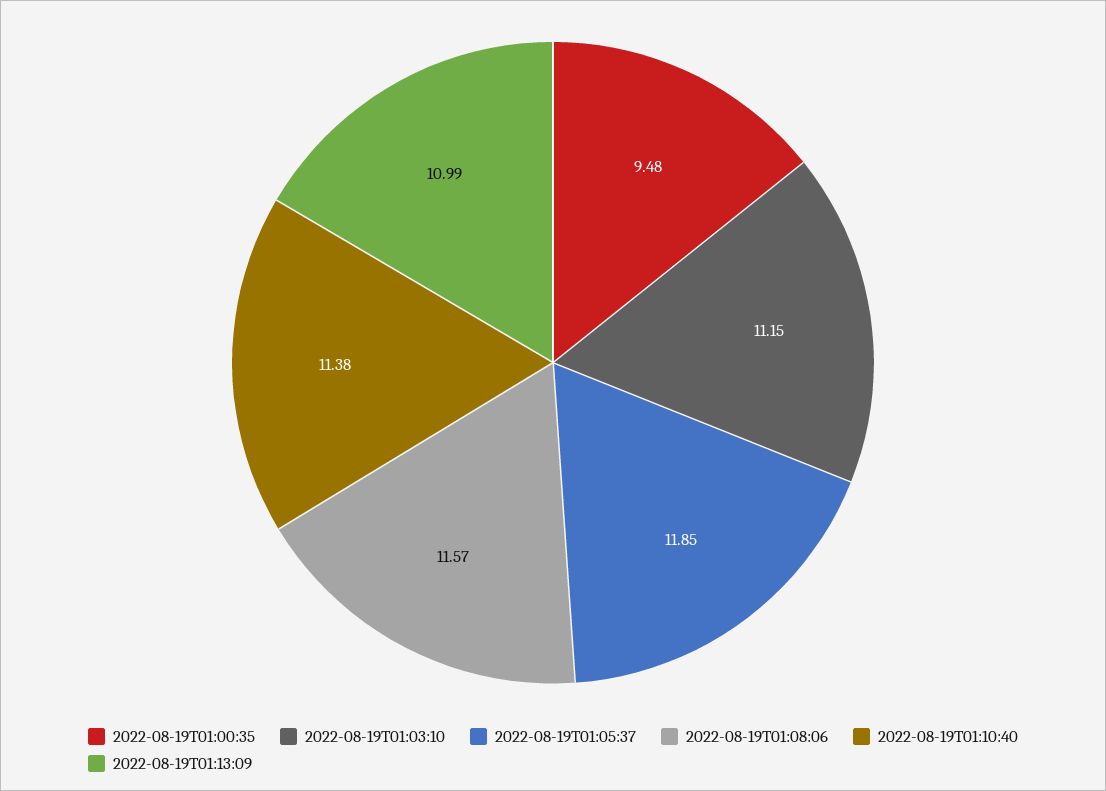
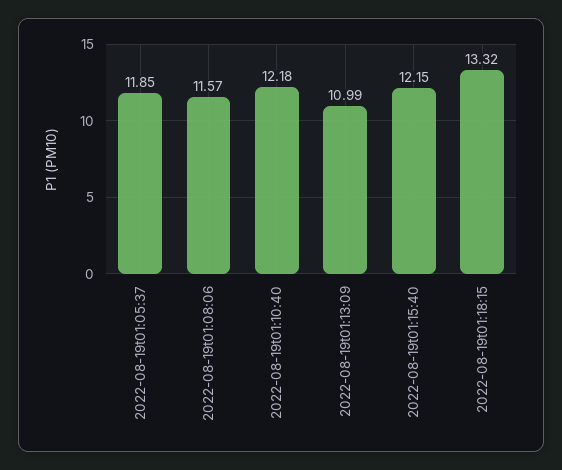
2022-08-19T01:00:35: 9.48 -> none
2022-08-19T01:03:10: 11.15 -> none
2022-08-19T01:10:40: 11.38 -> 12.18
2022-08-19t01:15:40: none -> 12.15
2022-08-19t01:18:15: none -> 13.32

